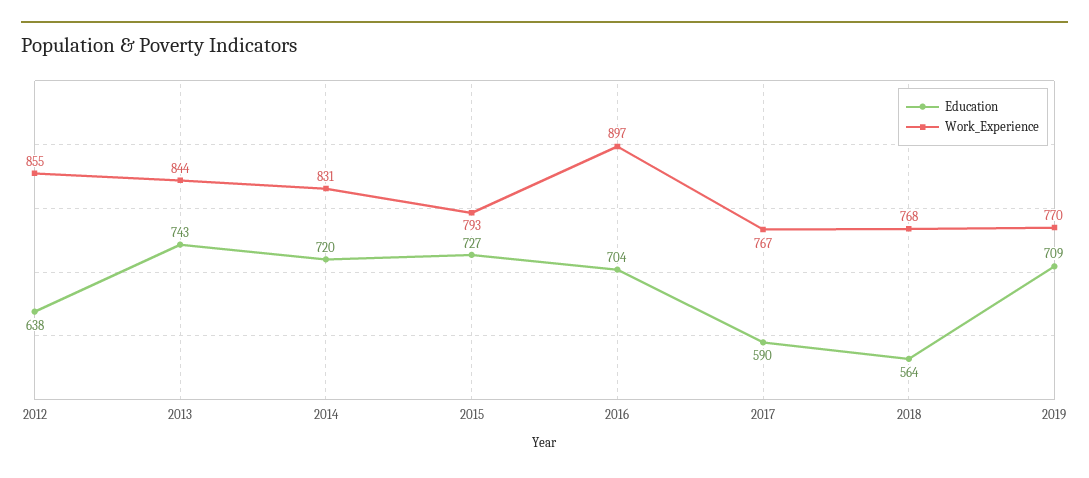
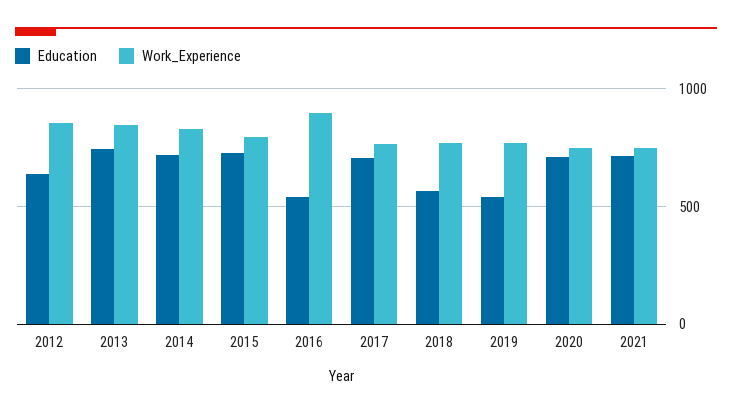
Education, 2016: 704 -> 550
Education, 2017: 590 -> 700
Education, 2019: 709 -> 550
Education, 2020: none -> 700
Work_Experience, 2020: none -> 750
Education, 2021: none -> 700
Work_Experience, 2021: none -> 750

